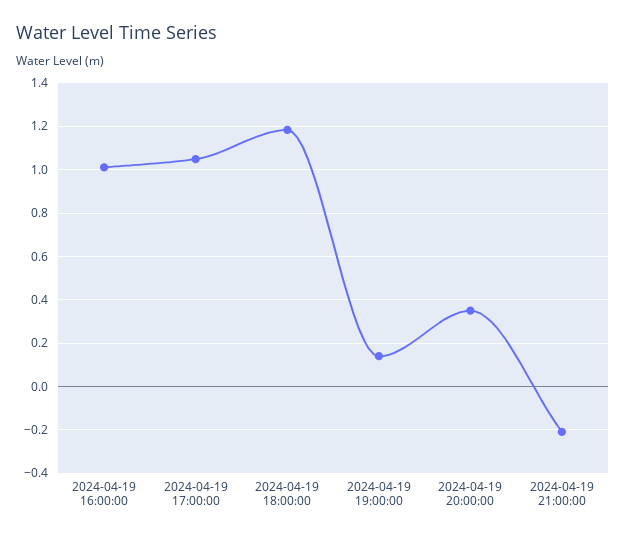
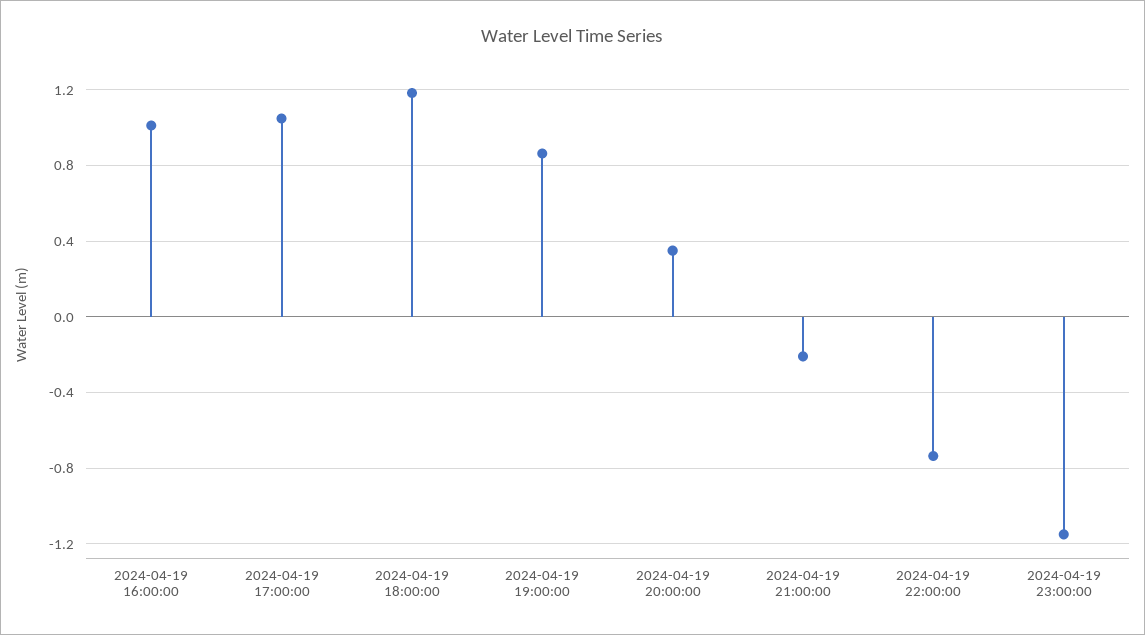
2024-04-19 19:00:00: 0.15 -> 0.85
2024-04-19 22:00:00: none -> -0.75
2024-04-19 23:00:00: none -> -1.15

